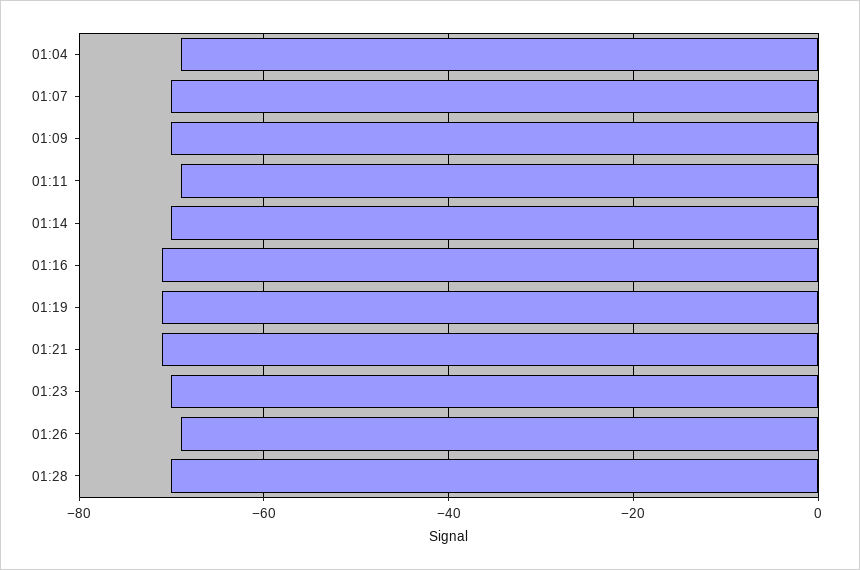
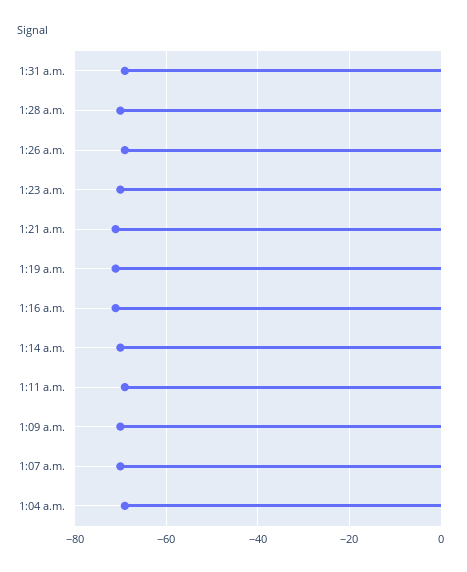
1:31 a.m.: none -> -70

